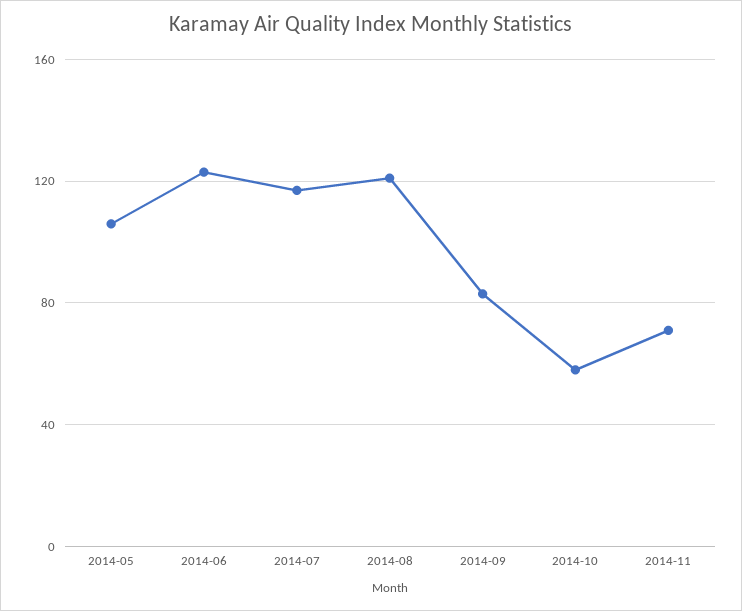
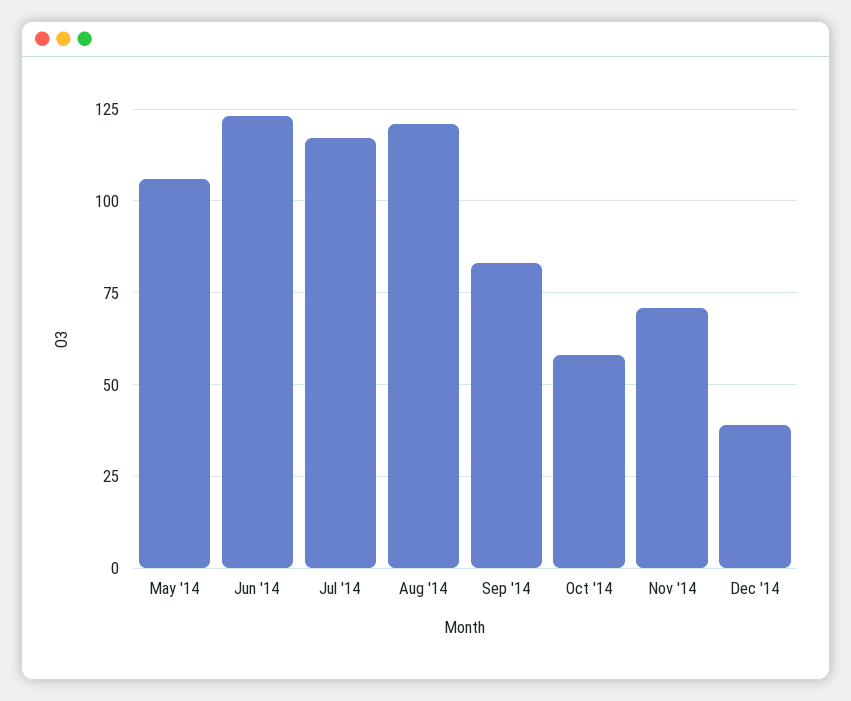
Dec '14: none -> 40

